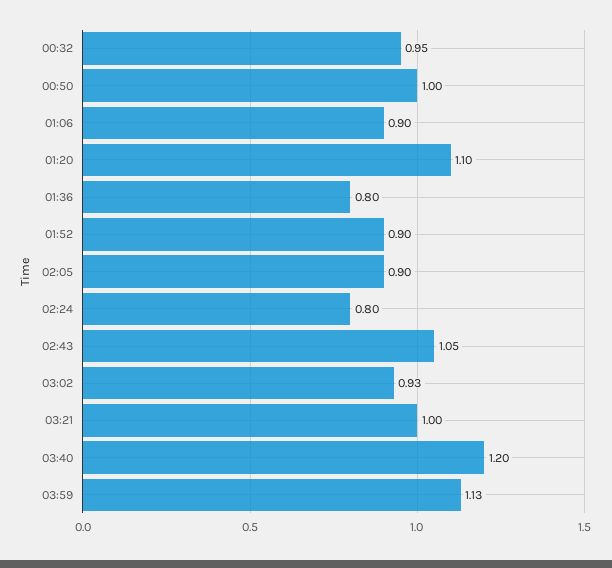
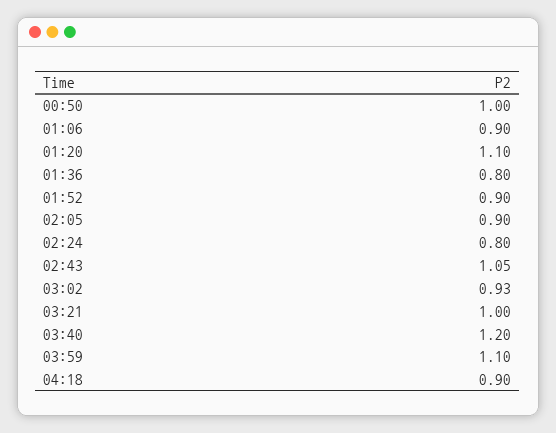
00:32: 0.95 -> none
03:59: 1.13 -> 1.1
04:18: none -> 0.9

